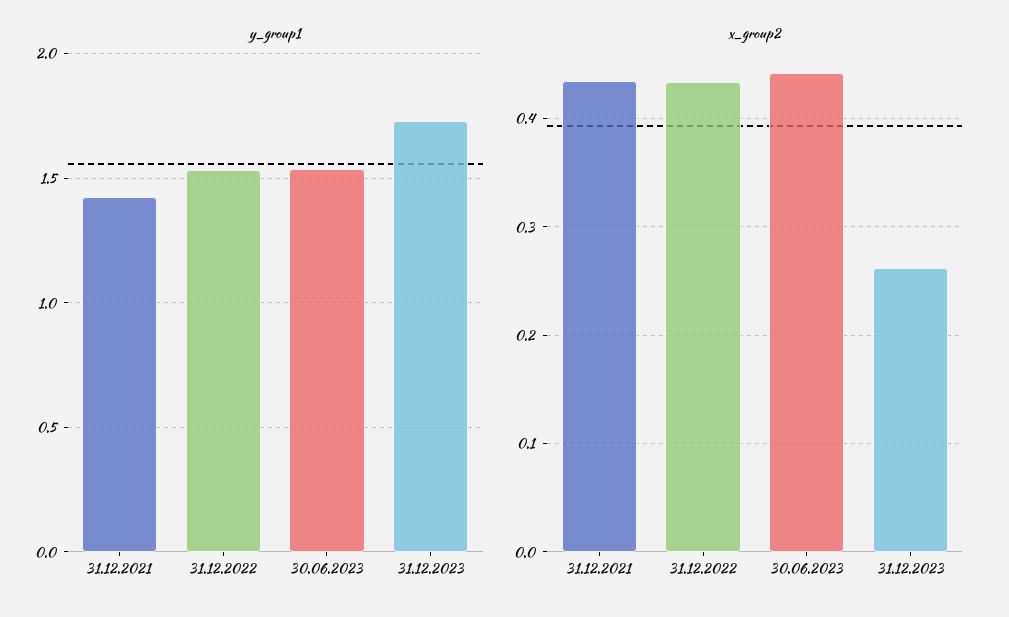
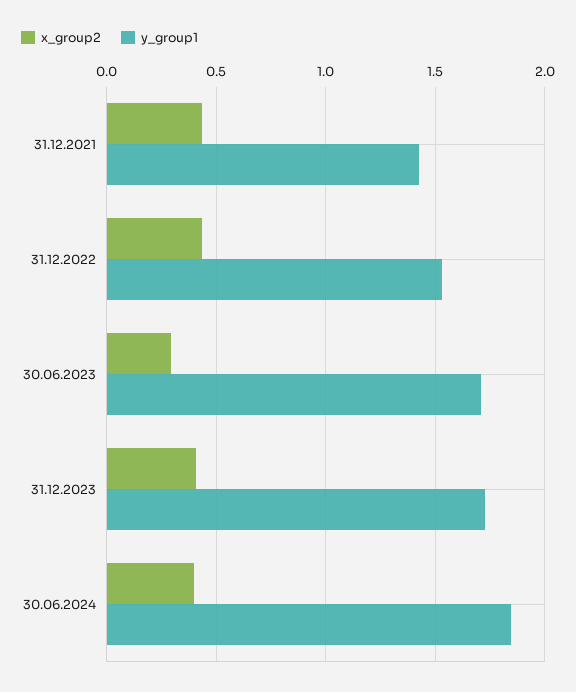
y_group1, 30.06.2023: 1.55 -> 1.7
x_group2, 30.06.2023: 0.44 -> 0.3
x_group2, 31.12.2023: 0.26 -> 0.4
x_group2, 30.06.2024: none -> 0.4
y_group1, 30.06.2024: none -> 1.85

